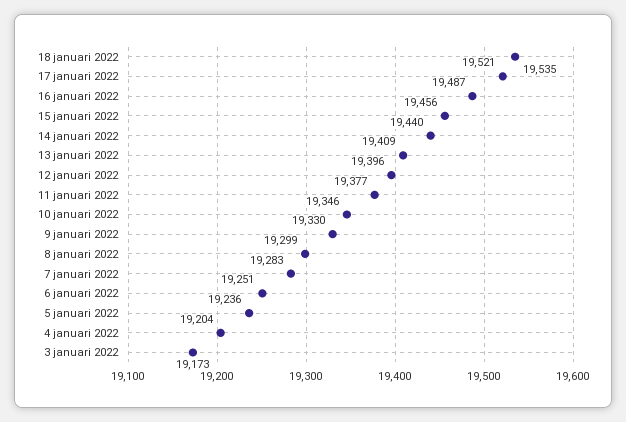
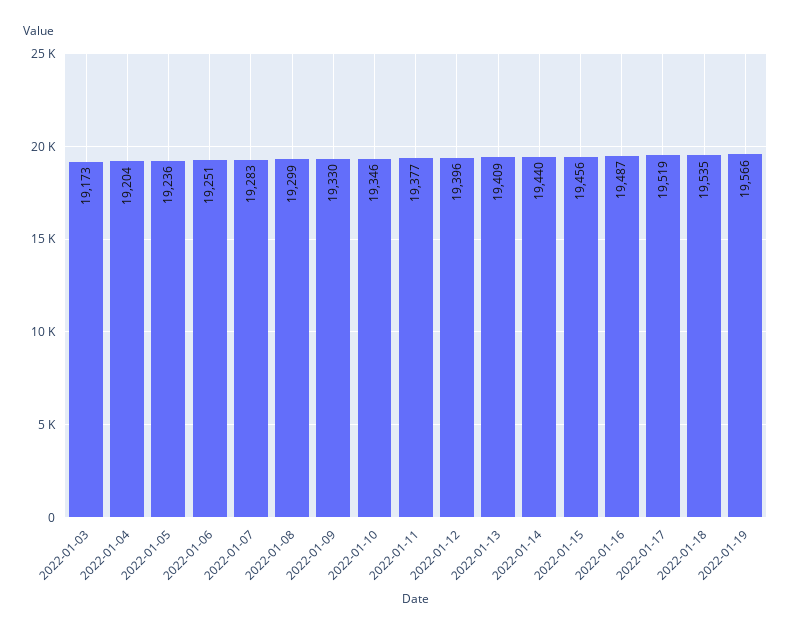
17 januari 2022: 19521 -> 19519
2022-01-19: none -> 19566

